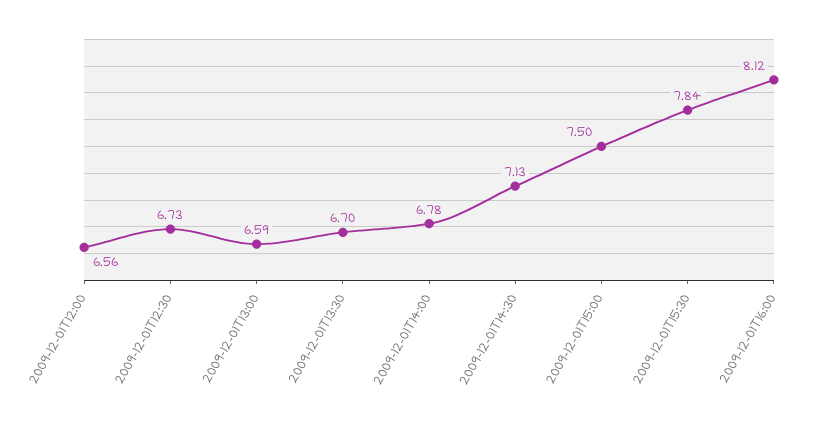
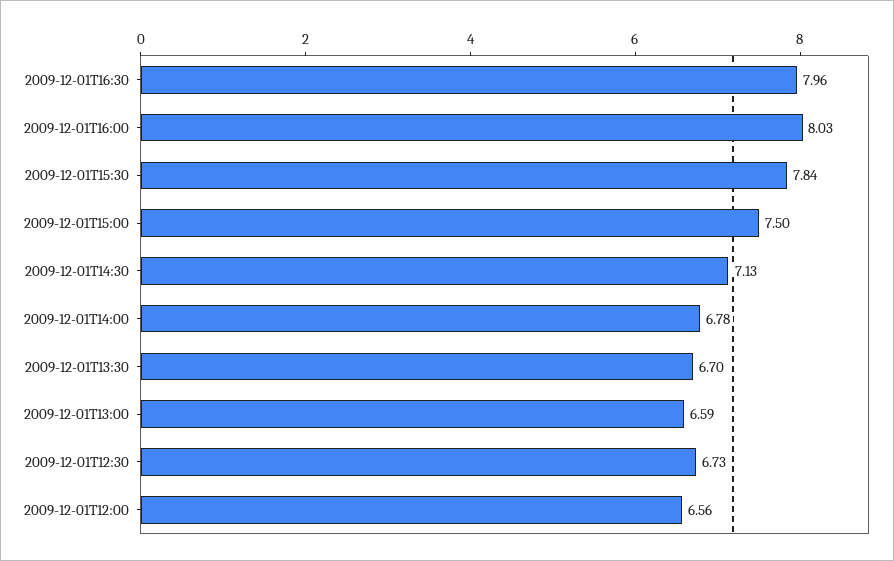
2009-12-01T16:00: 8.12 -> 8.03
2009-12-01T16:30: none -> 7.96

